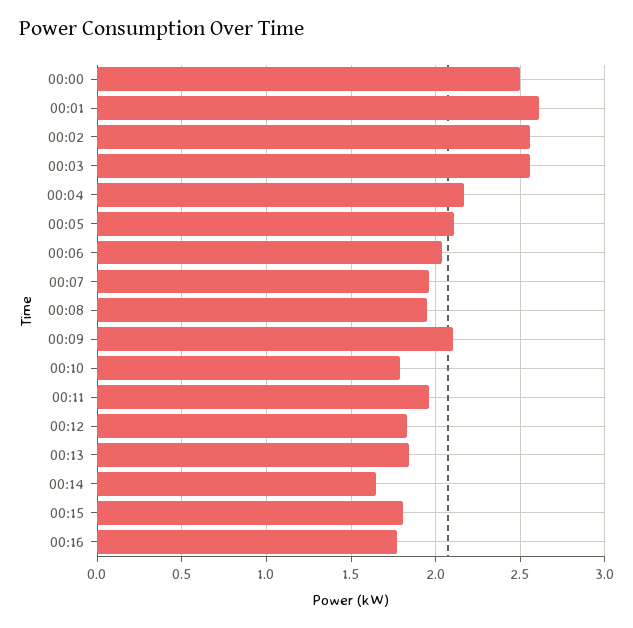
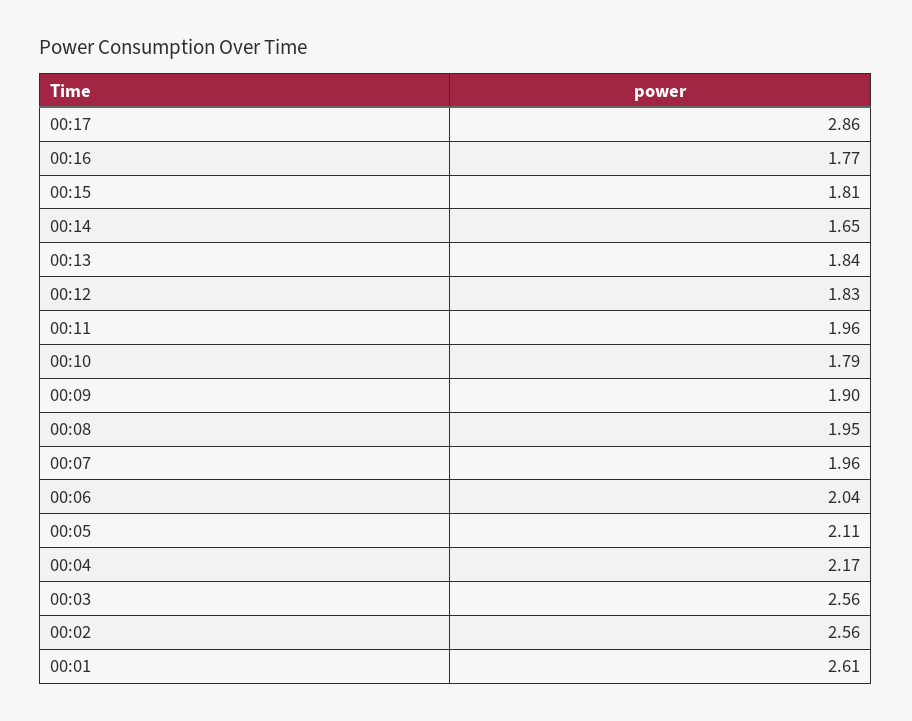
00:00: 2.5 -> none
00:09: 2.1 -> 1.9
00:17: none -> 2.86

